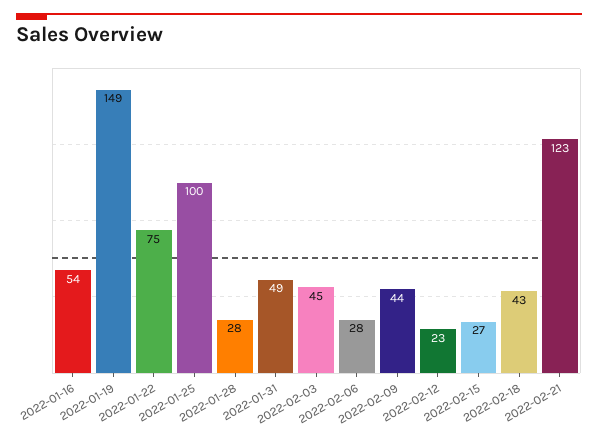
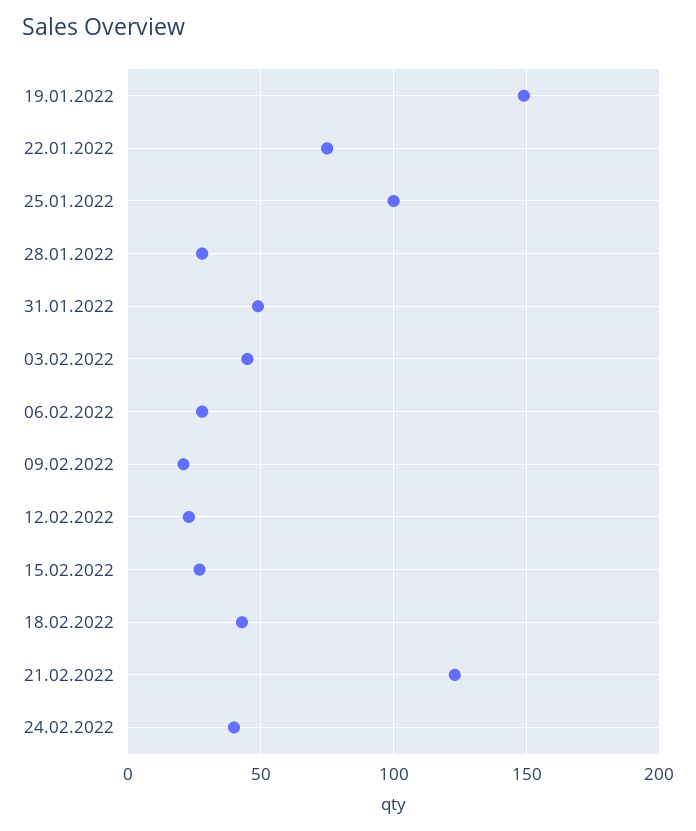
2022-01-16: 54 -> none
2022-02-09: 44 -> 20
24.02.2022: none -> 40

